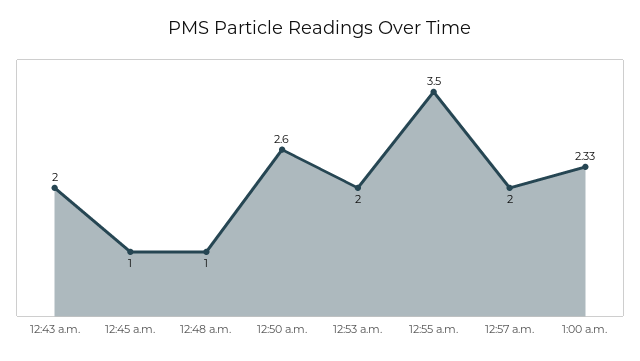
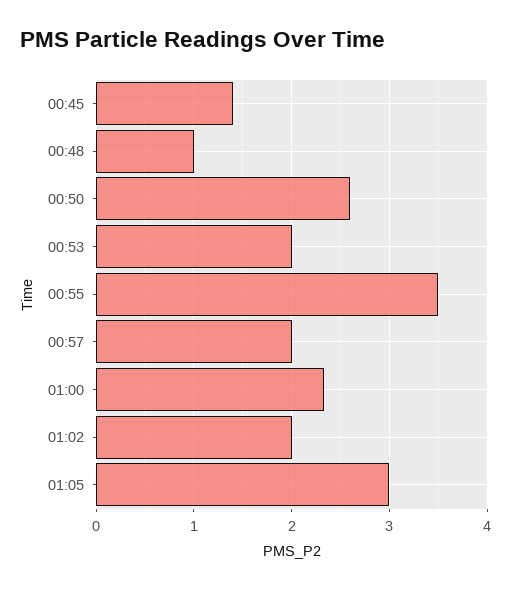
12:43 a.m.: 2 -> none
12:45 a.m.: 1 -> 1.4
01:02: none -> 2
01:05: none -> 3

